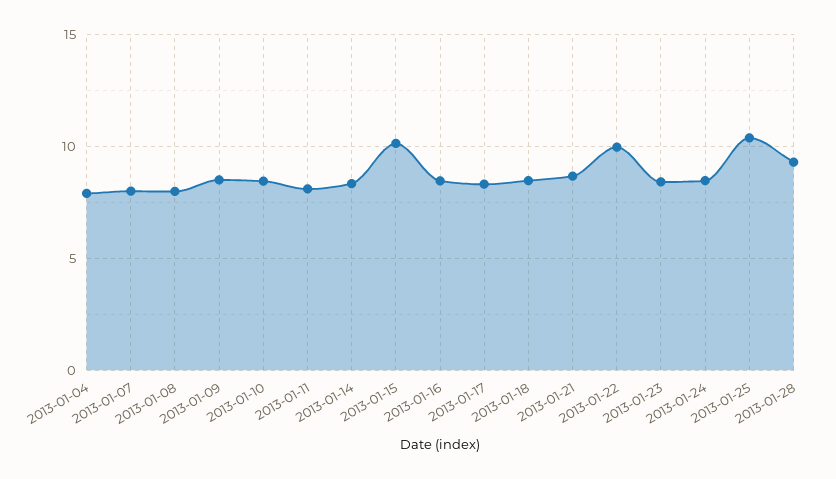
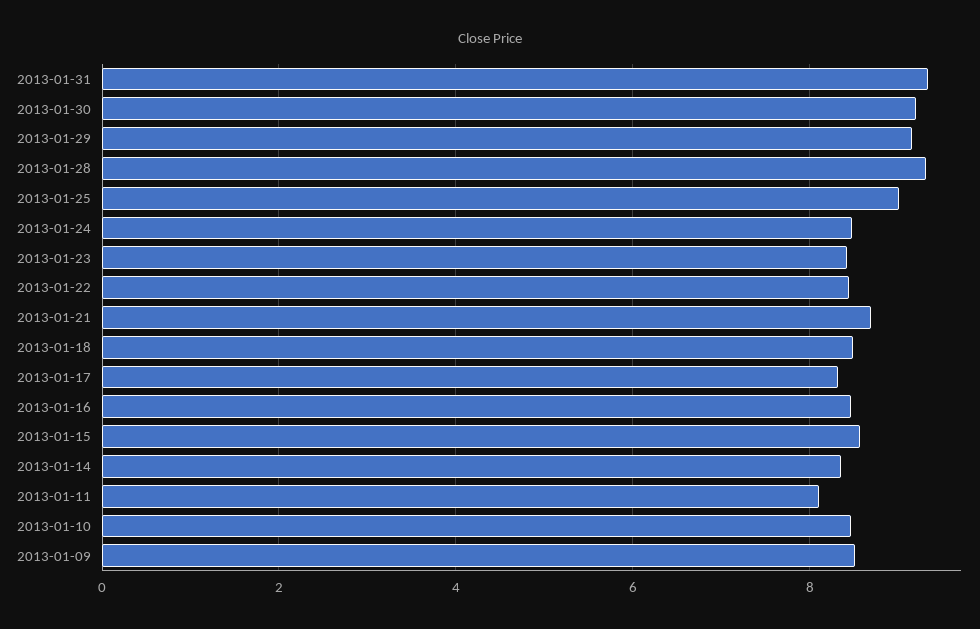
2013-01-04: 8 -> none
2013-01-07: 8 -> none
2013-01-08: 8 -> none
2013-01-15: 10 -> 8.6
2013-01-22: 10 -> 8.4
2013-01-25: 10.5 -> 9
2013-01-31: none -> 9.4
2013-01-30: none -> 9.2
2013-01-29: none -> 9.2

